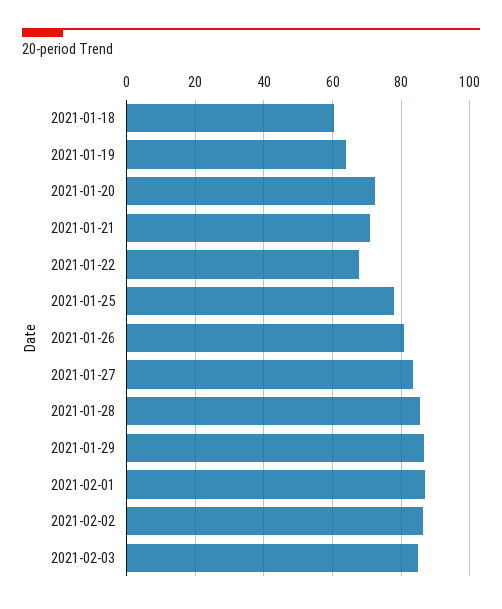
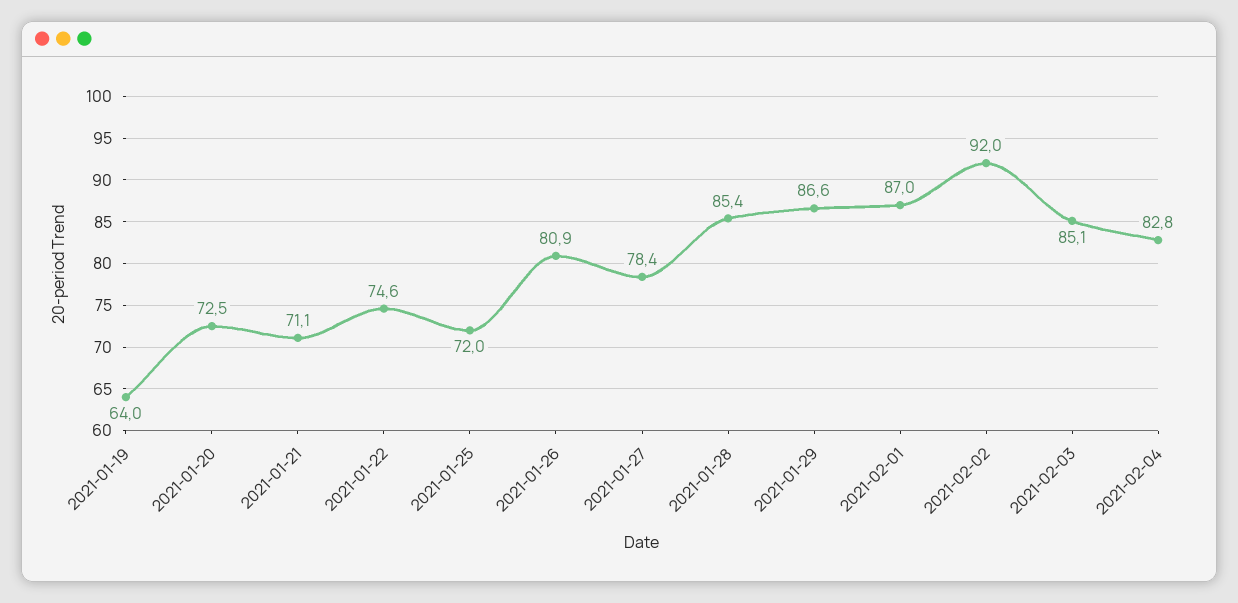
2021-01-18: 60 -> none
2021-01-22: 68 -> 74.6
2021-01-25: 78 -> 72
2021-01-27: 84 -> 78.4
2021-02-02: 86 -> 92
2021-02-04: none -> 82.8

